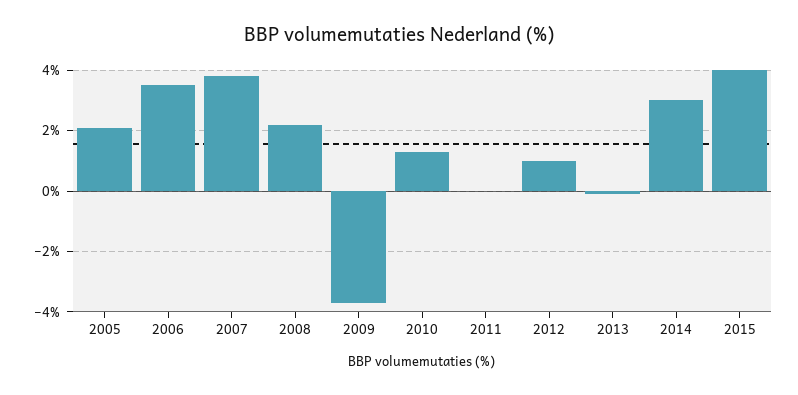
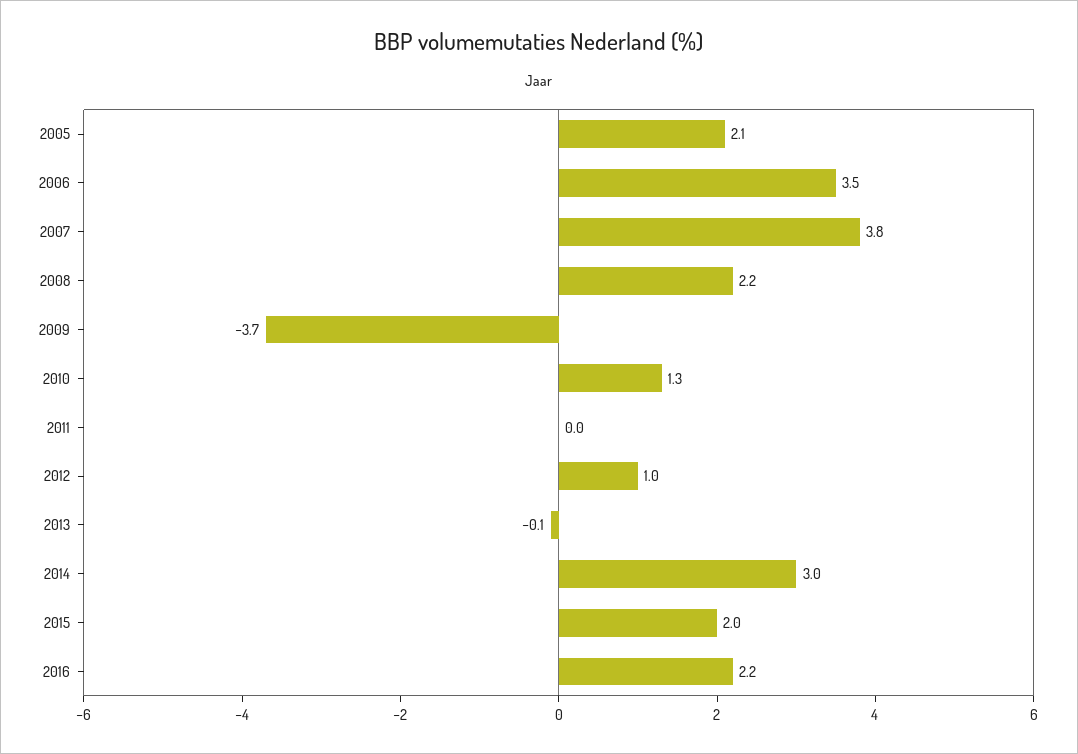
2015: 4 -> 2
2016: none -> 2.2

